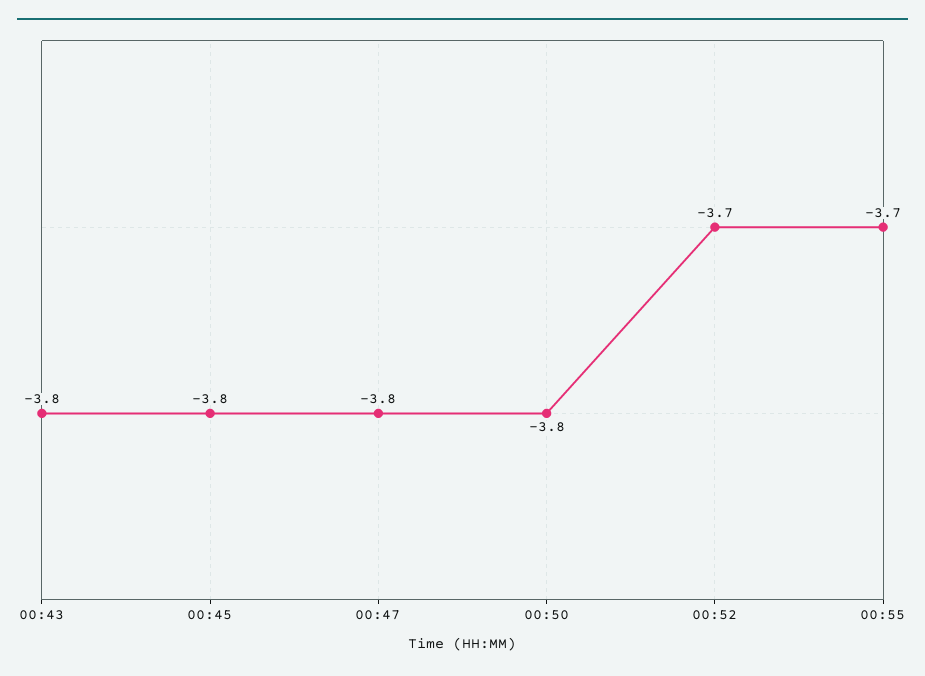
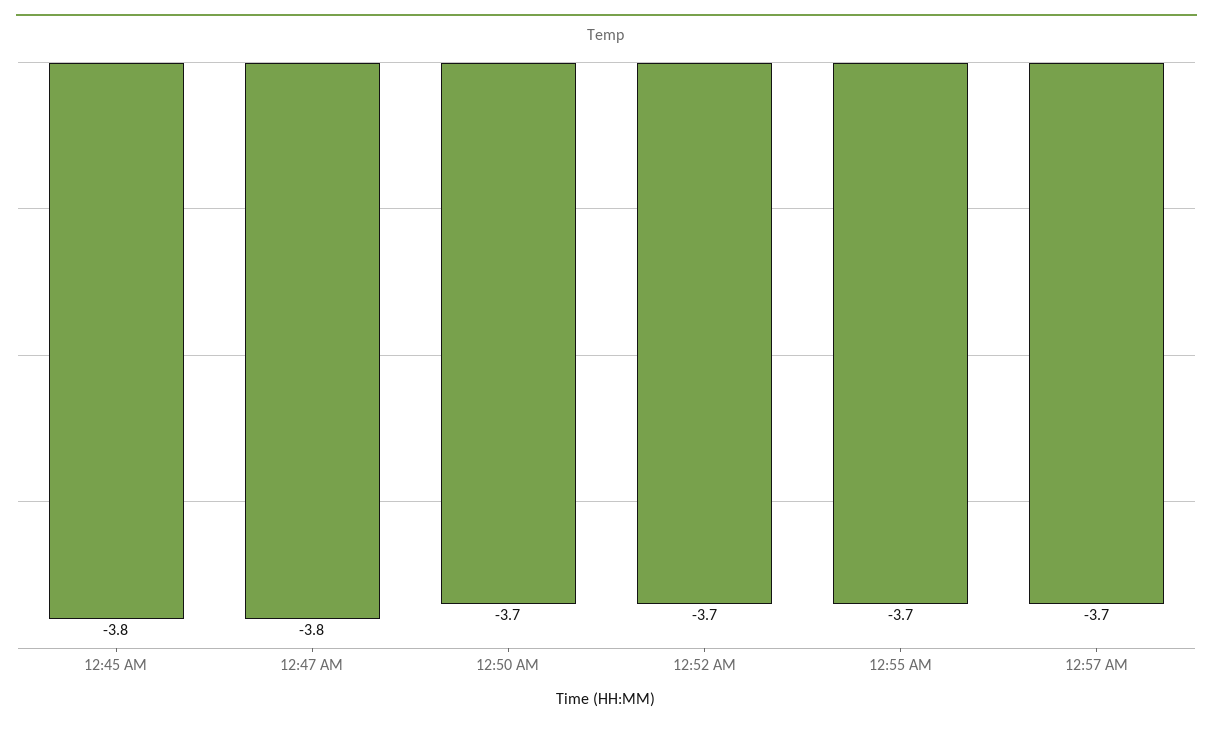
00:43: -3.8 -> none
00:50: -3.8 -> -3.7
12:57 AM: none -> -3.7

